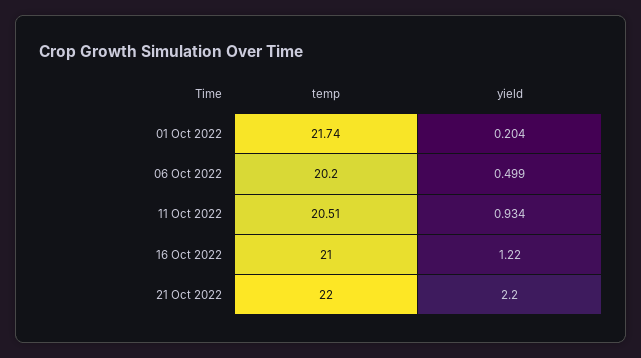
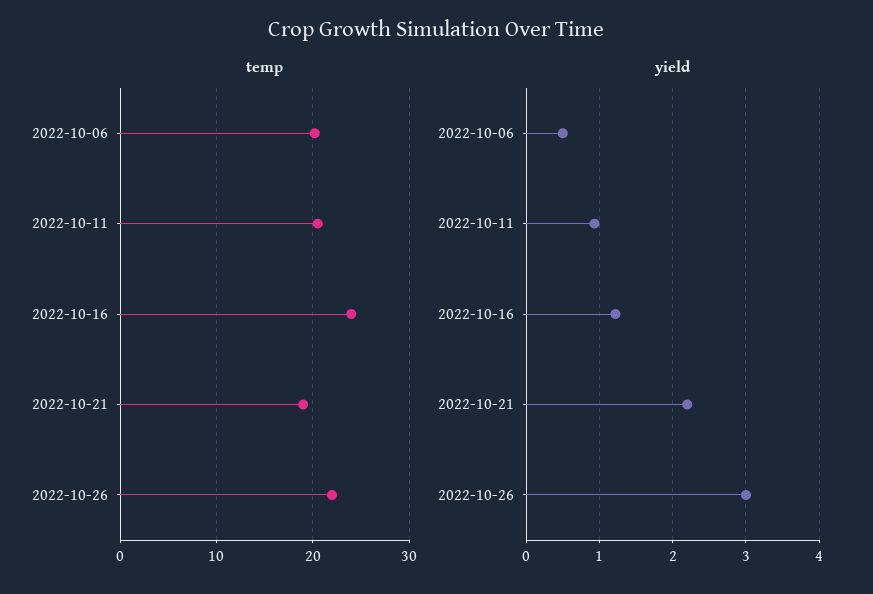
temp, 01 Oct 2022: 21.74 -> none
yield, 01 Oct 2022: 0.204 -> none
temp, 16 Oct 2022: 21 -> 24
temp, 21 Oct 2022: 22 -> 19
temp, 2022-10-26: none -> 22
yield, 2022-10-26: none -> 3

